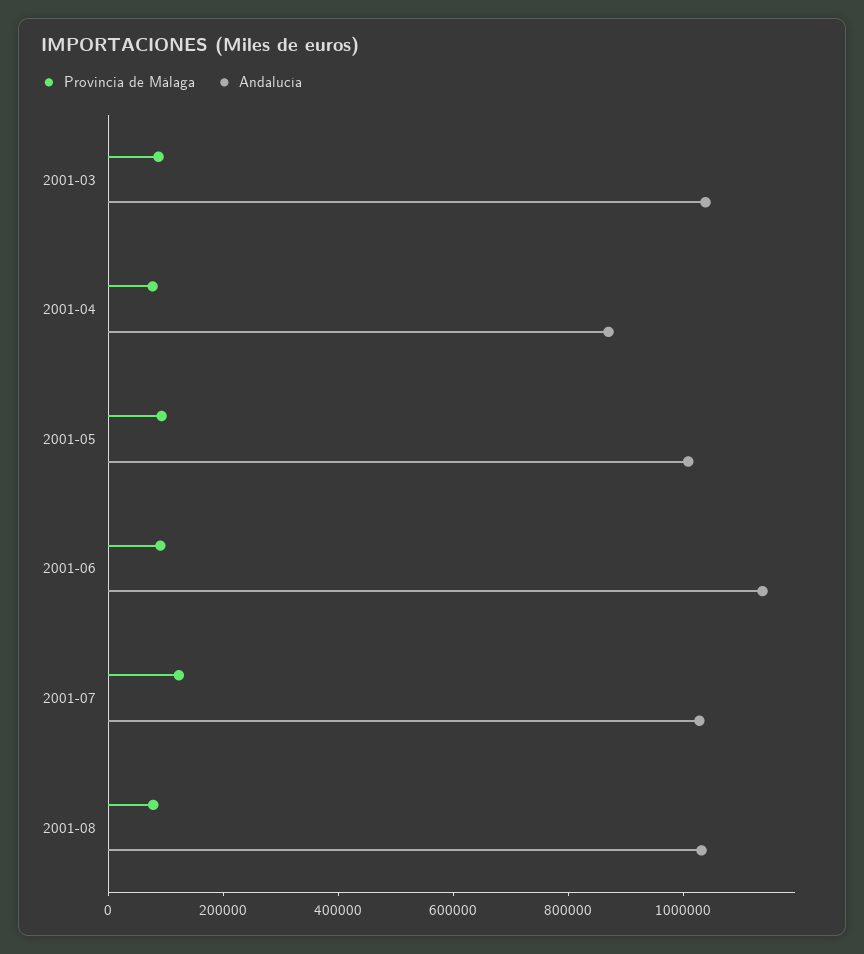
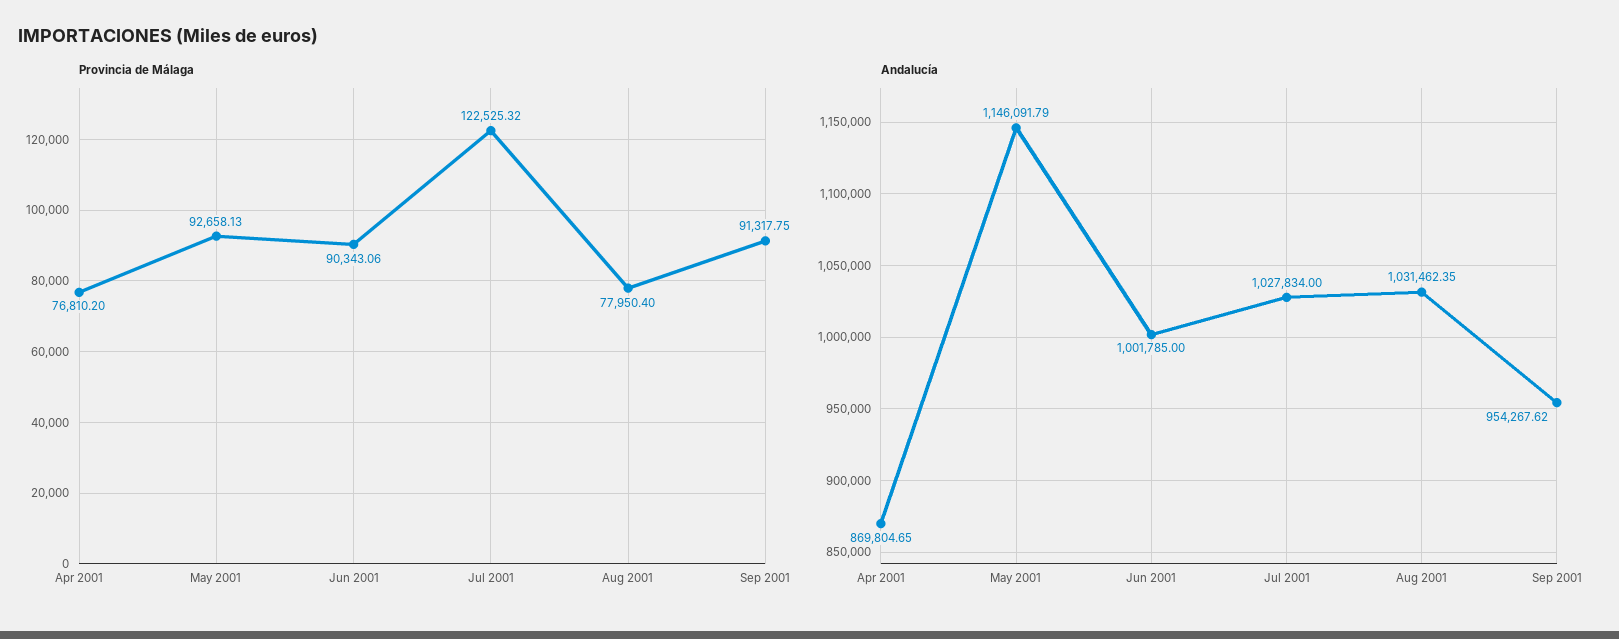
Provincia de Málaga, 2001-03: 100000 -> none
Andalucía, 2001-03: 1050000 -> none
Andalucía, 2001-05: 1000000 -> 1146091.79
Andalucía, 2001-06: 1150000 -> 1001785
Provincia de Málaga, Sep 2001: none -> 91317.75
Andalucía, Sep 2001: none -> 954267.62

